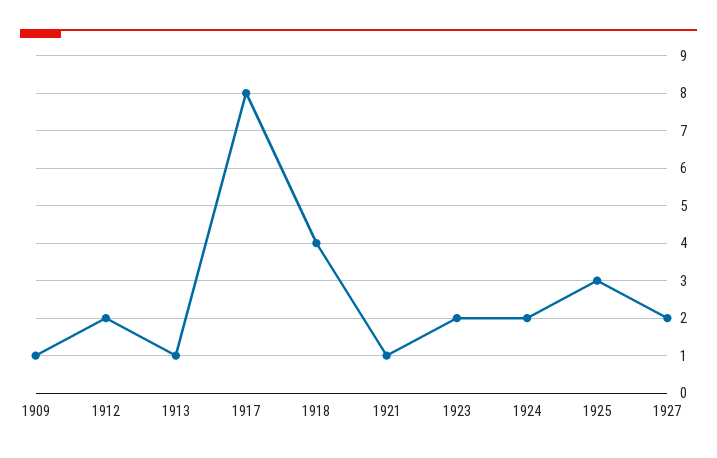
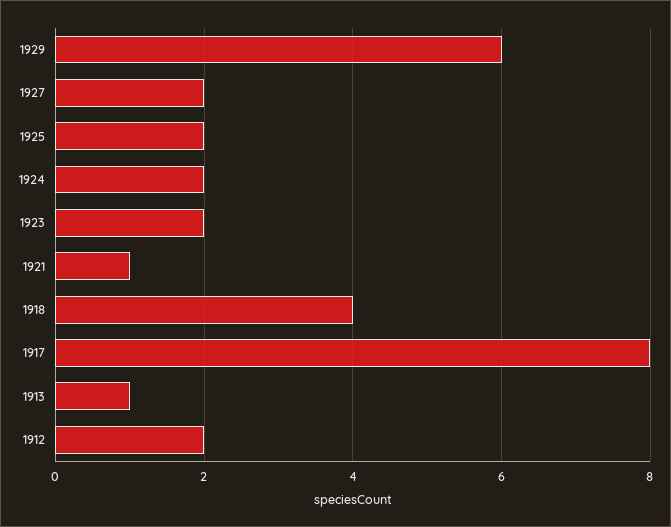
1909: 1 -> none
1925: 3 -> 2
1929: none -> 6

